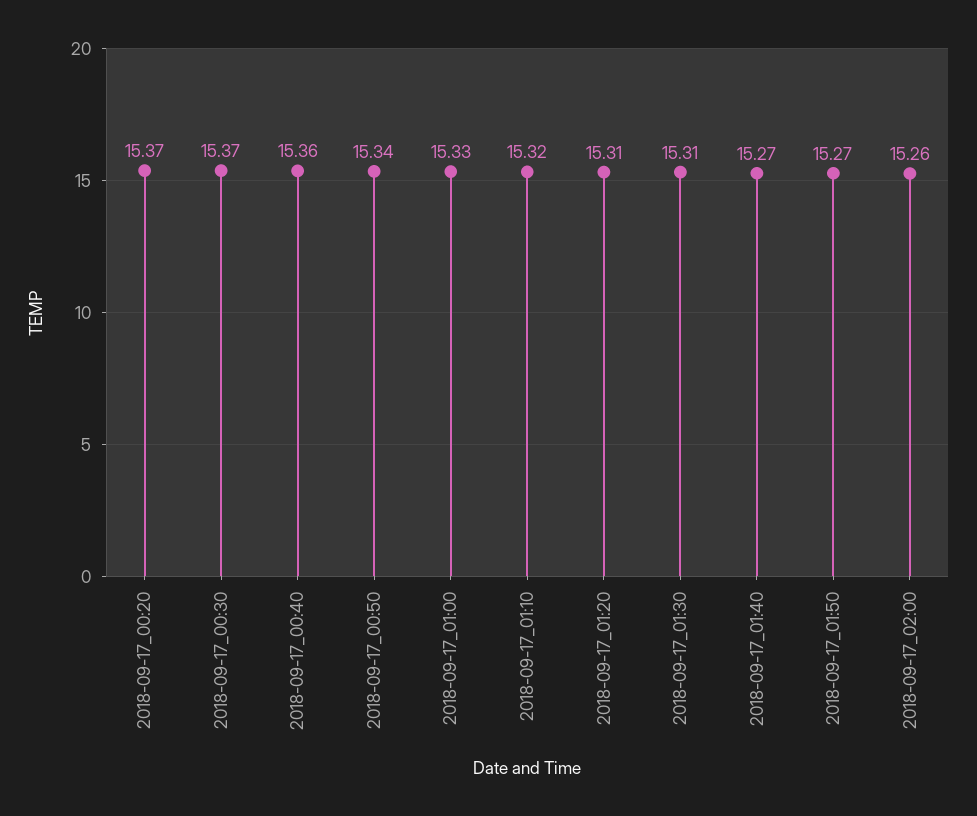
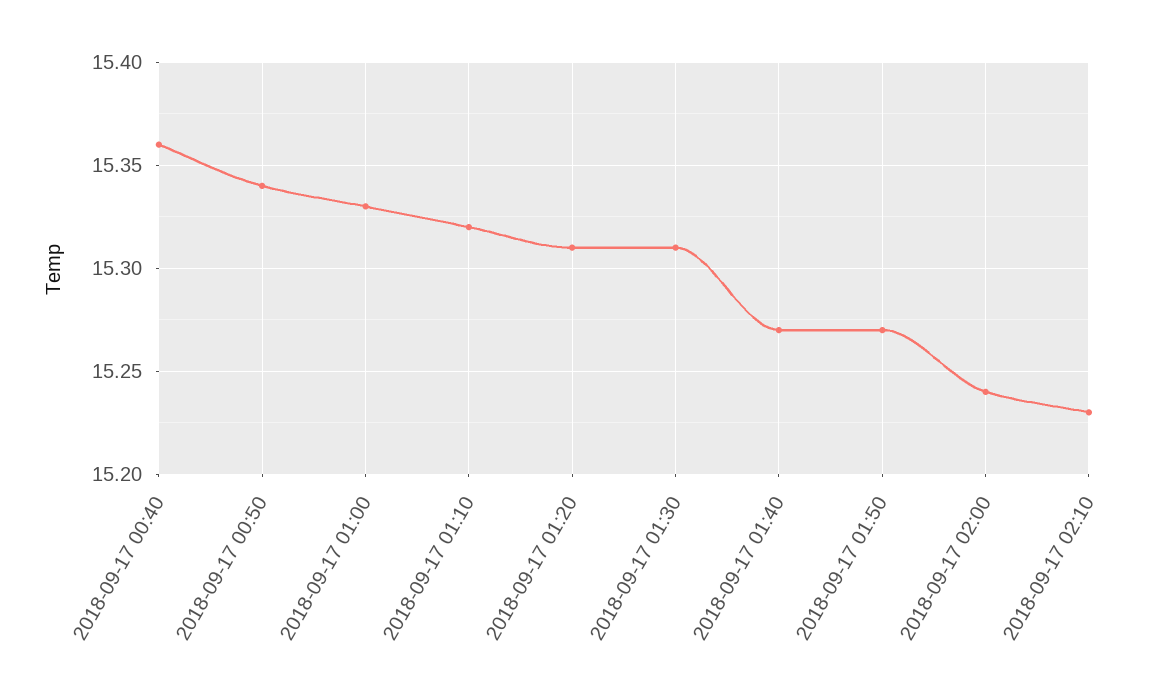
2018-09-17_00:20: 15.37 -> none
2018-09-17_00:30: 15.37 -> none
2018-09-17_02:00: 15.26 -> 15.24
2018-09-17 02:10: none -> 15.23

